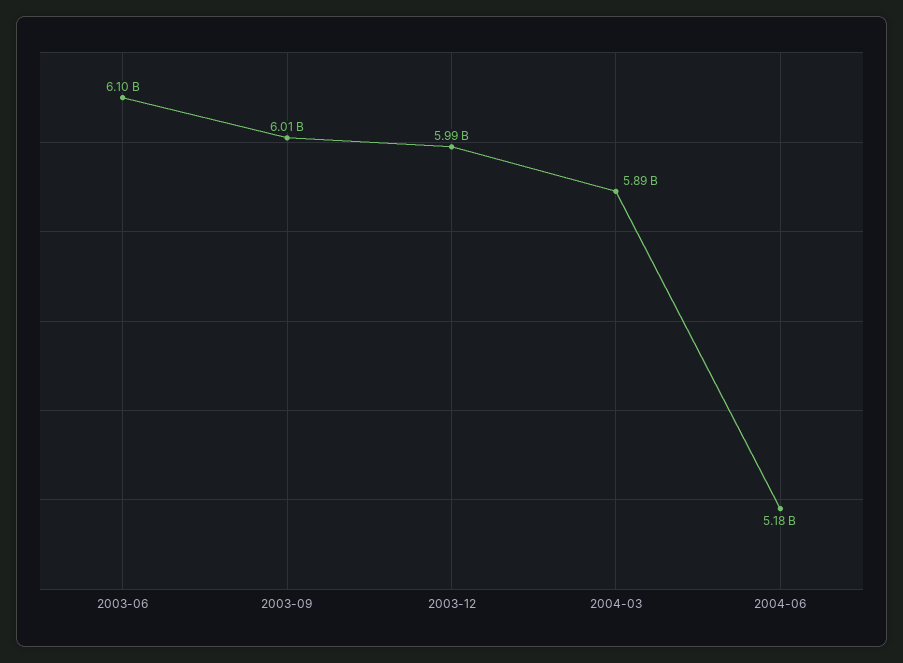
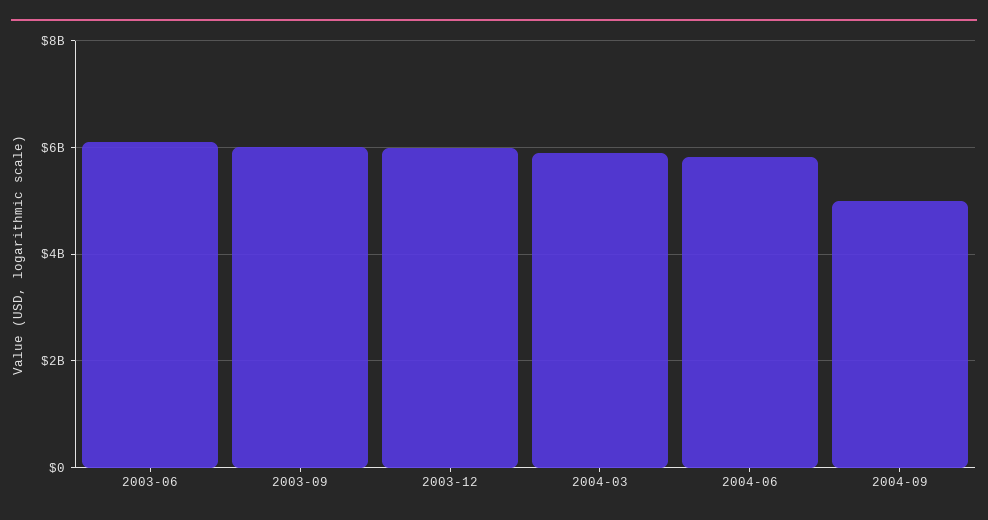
2004-06: 5180000000 -> 5800000000
2004-09: none -> 5000000000

